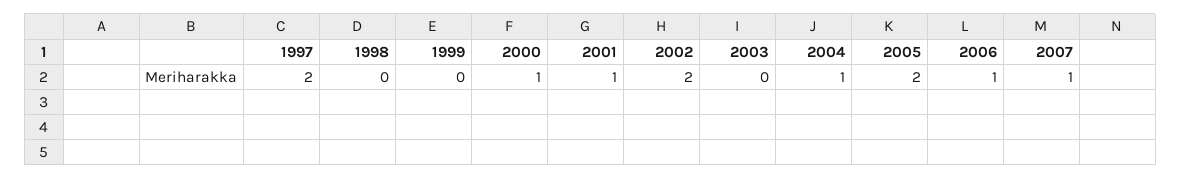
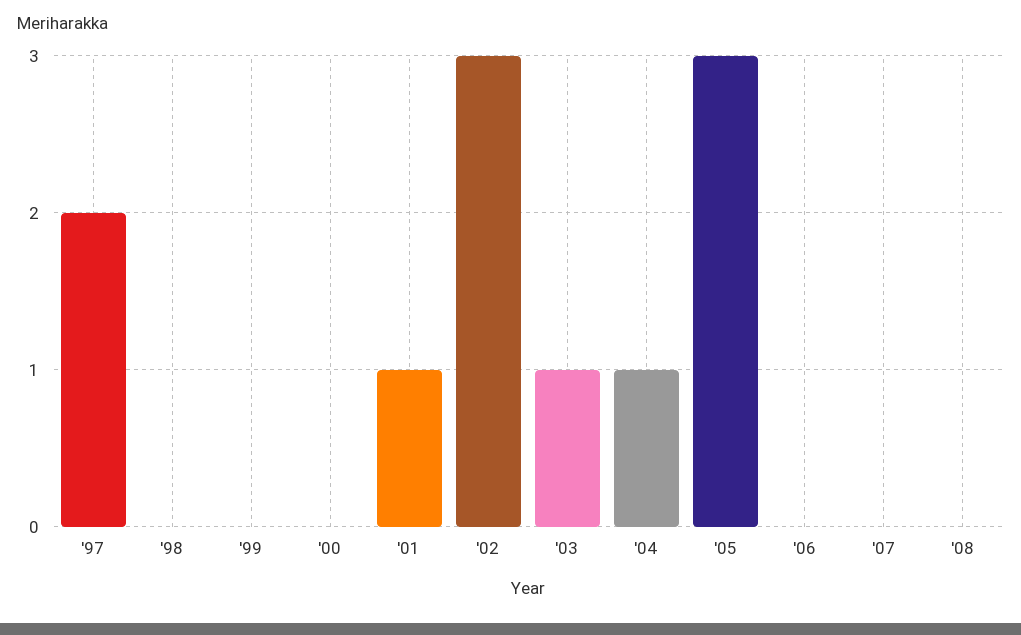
2000: 1 -> 0
2002: 2 -> 3
2003: 0 -> 1
2005: 2 -> 3
2006: 1 -> 0
2007: 1 -> 0
'08: none -> 0

